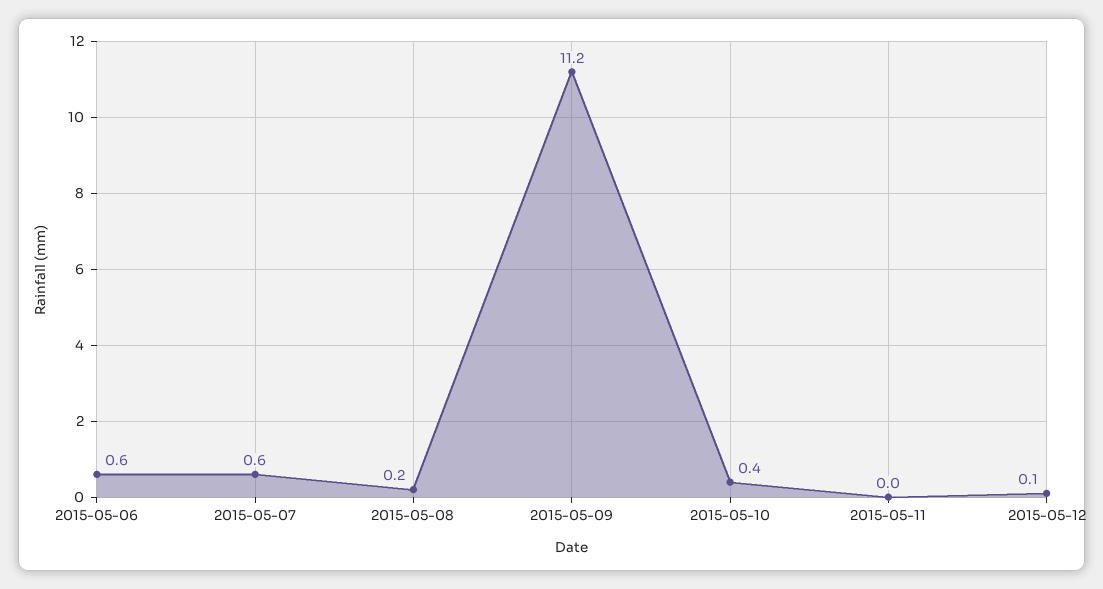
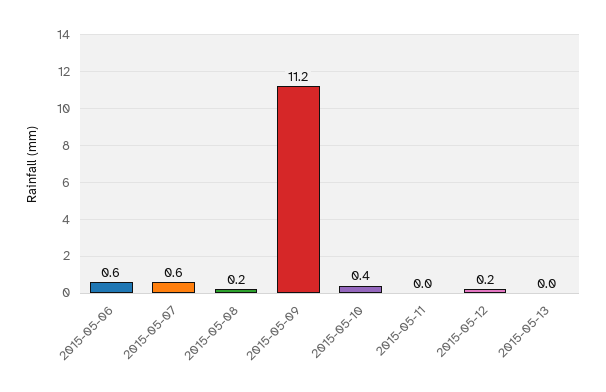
2015-05-12: 0.1 -> 0.2
2015-05-13: none -> 0

